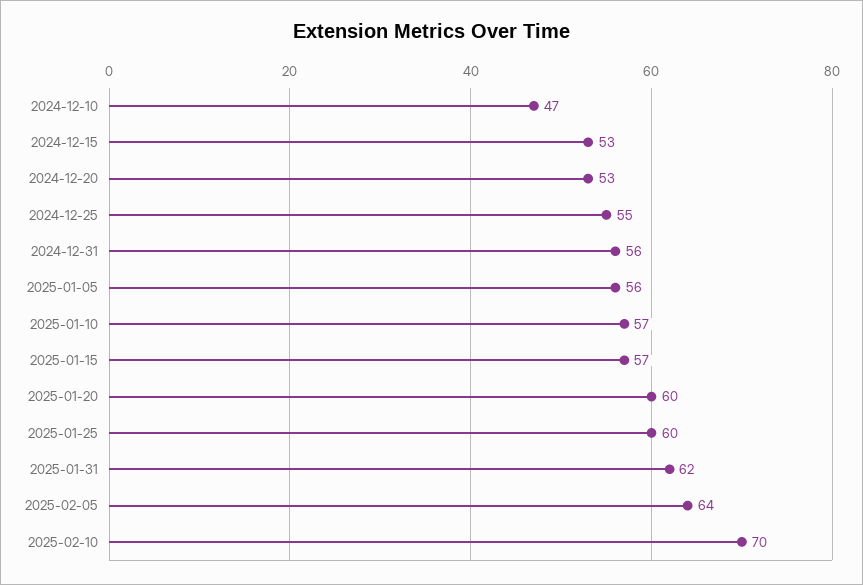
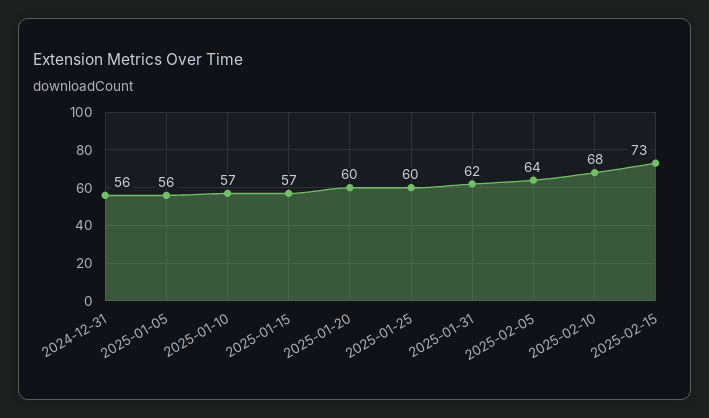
2024-12-10: 47 -> none
2024-12-15: 53 -> none
2024-12-20: 53 -> none
2024-12-25: 55 -> none
2025-02-10: 70 -> 68
2025-02-15: none -> 73

